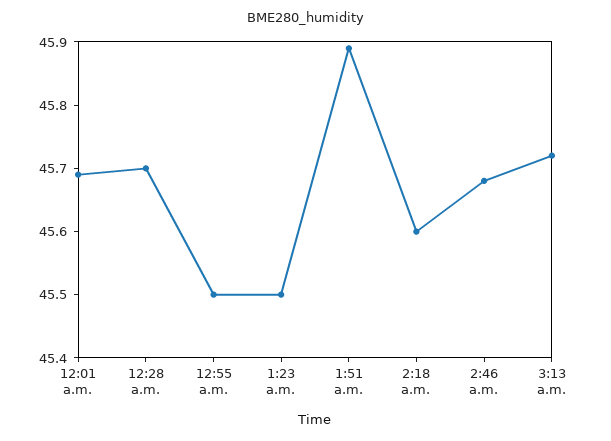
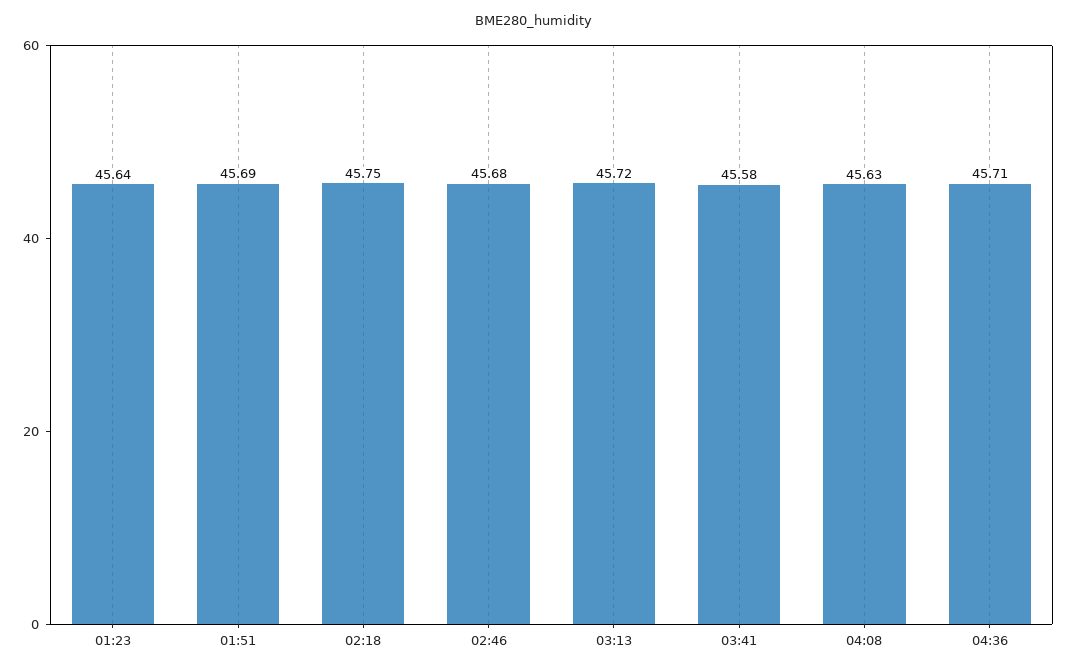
12:01 a.m.: 45.7 -> none
12:28 a.m.: 45.7 -> none
12:55 a.m.: 45.5 -> none
1:23 a.m.: 45.5 -> 45.64
1:51 a.m.: 45.9 -> 45.69
2:18 a.m.: 45.6 -> 45.75
03:41: none -> 45.58
04:08: none -> 45.63
04:36: none -> 45.71

